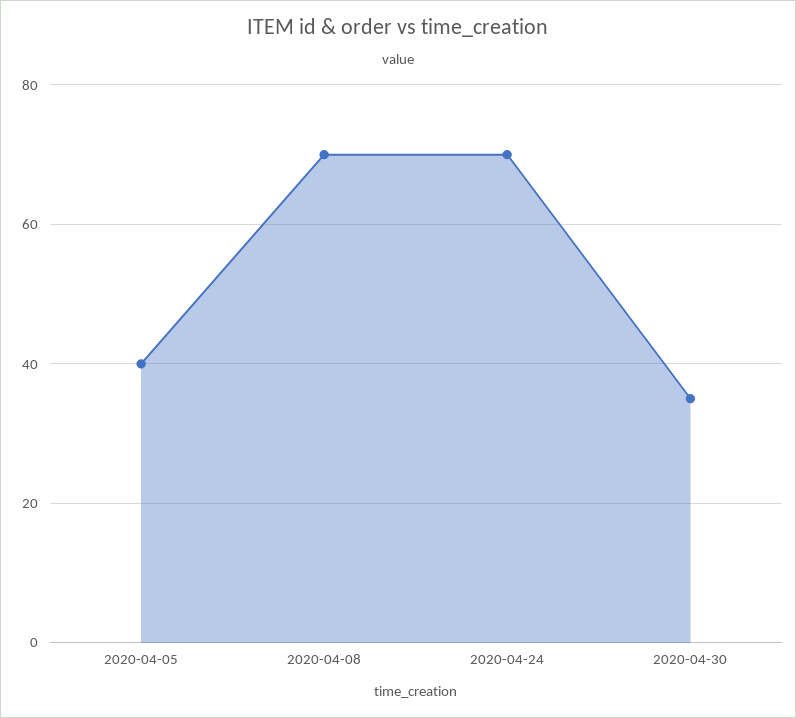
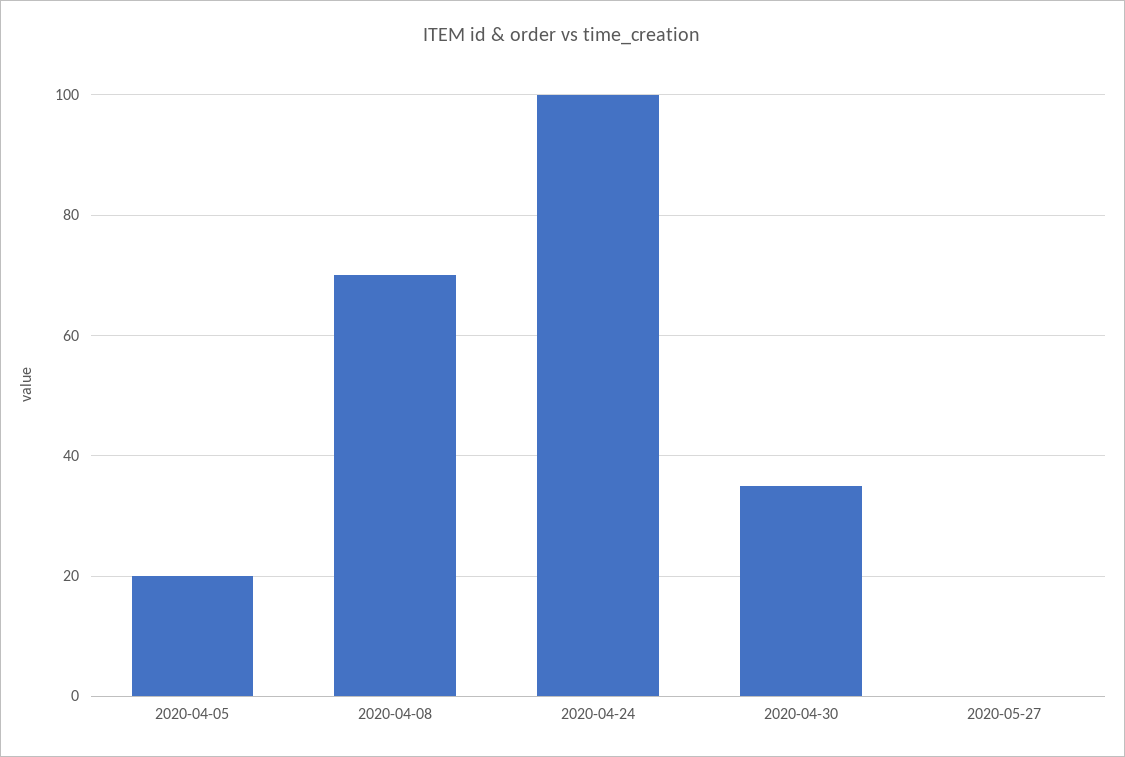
2020-04-05: 40 -> 20
2020-04-24: 70 -> 100
2020-05-27: none -> 0

